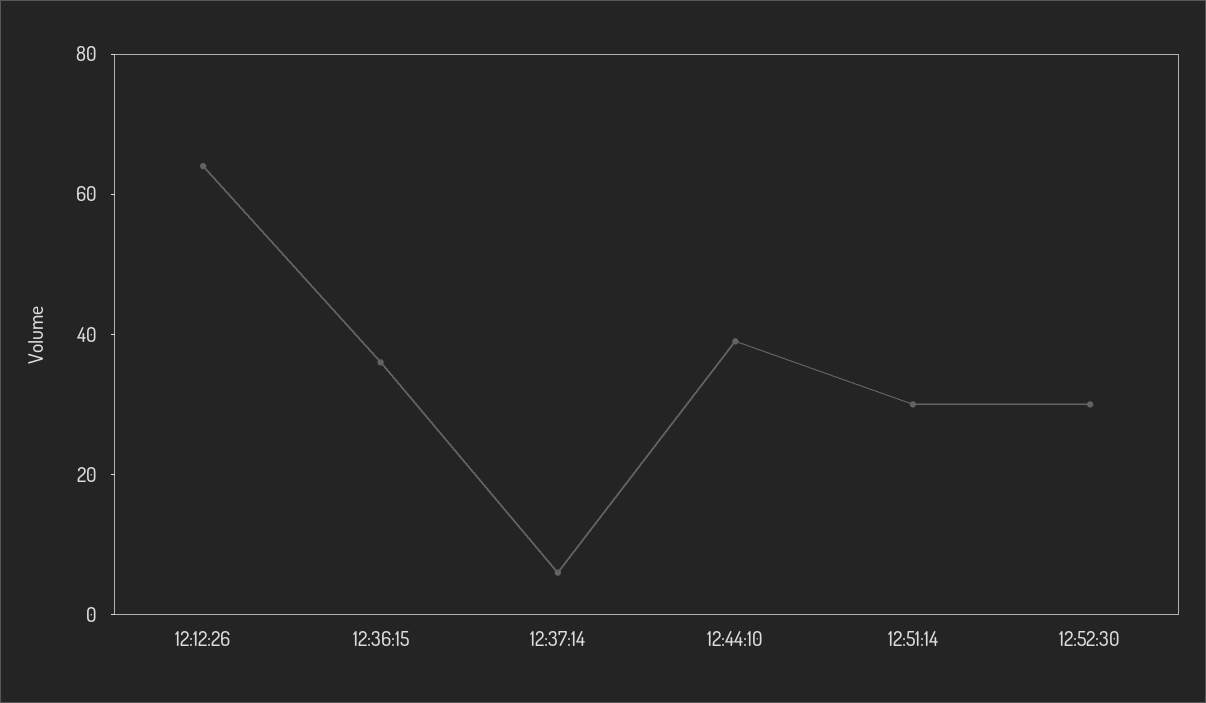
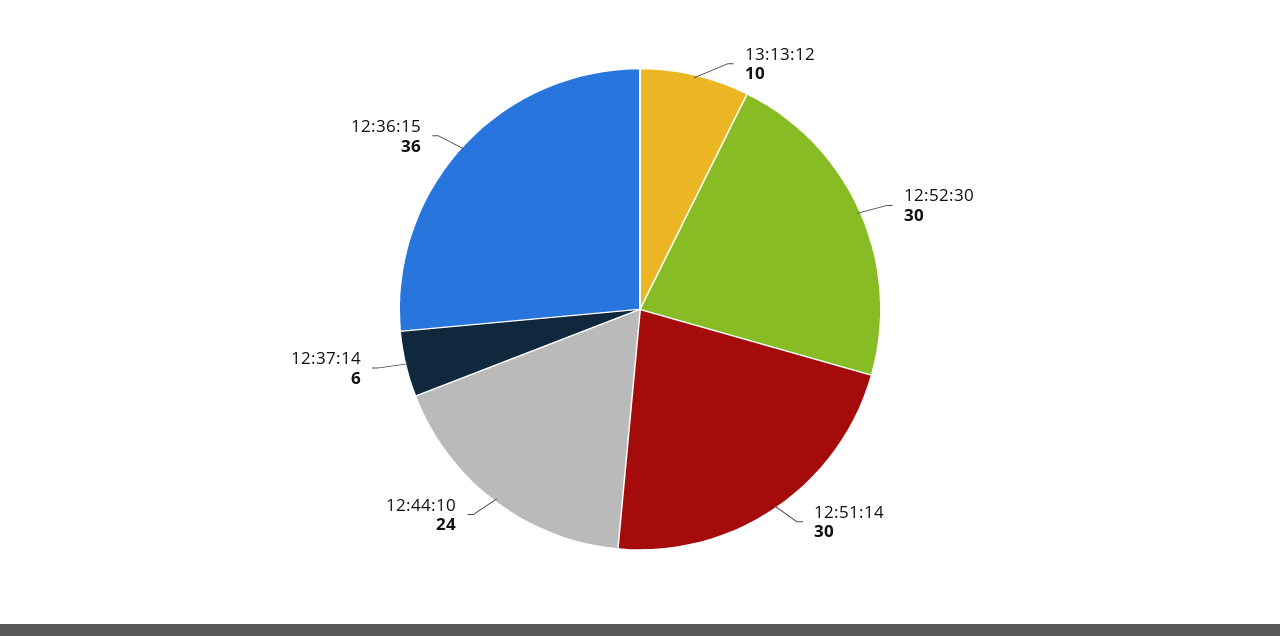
12:12:26: 65 -> none
12:44:10: 40 -> 24
13:13:12: none -> 10

